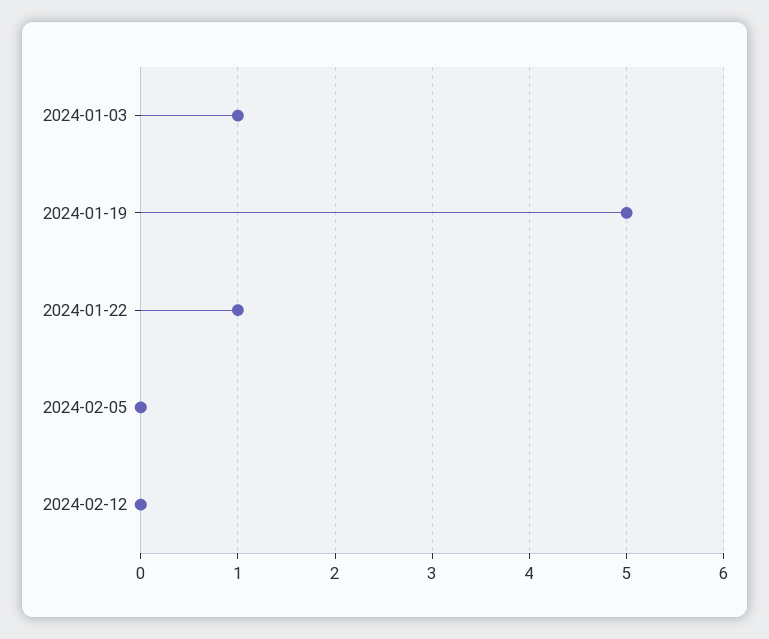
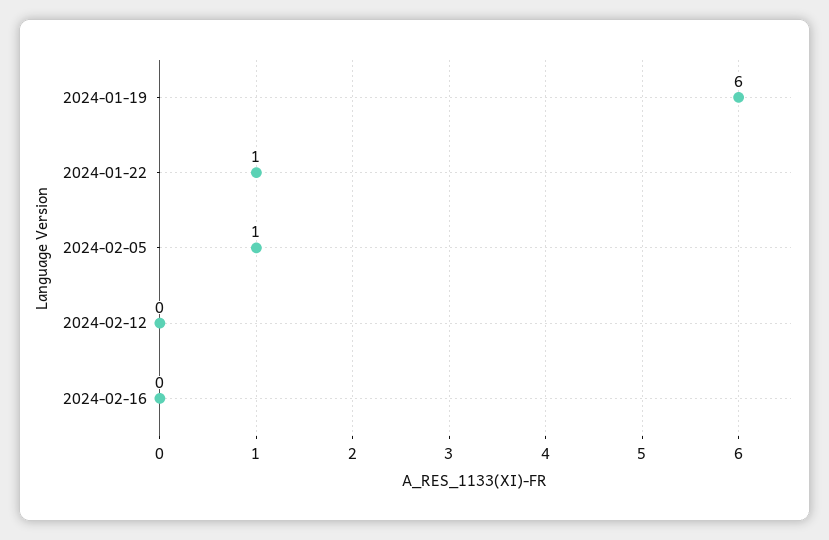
2024-01-03: 1 -> none
2024-01-19: 5 -> 6
2024-02-05: 0 -> 1
2024-02-16: none -> 0

